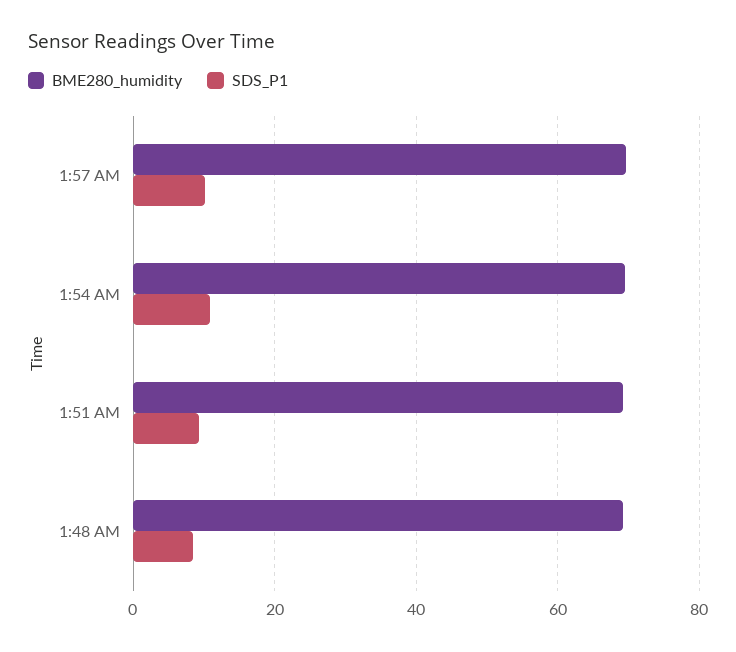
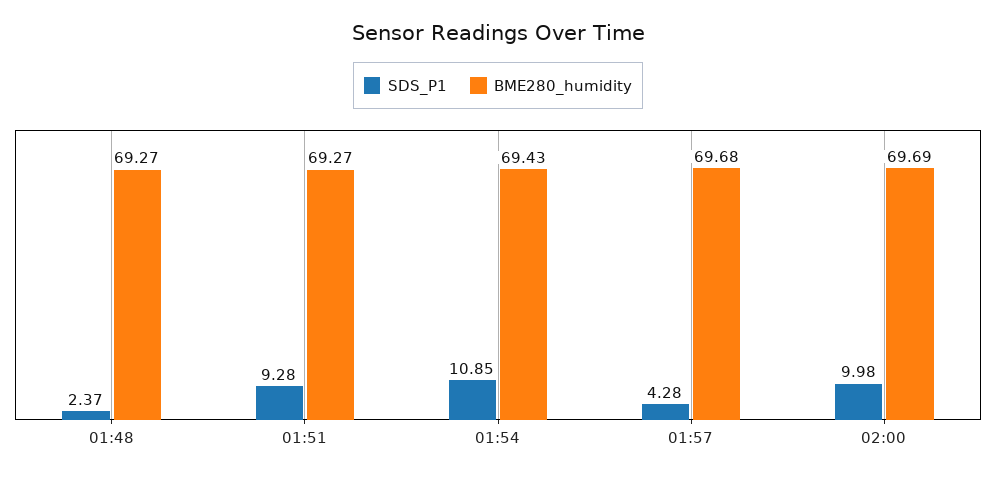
SDS_P1, 1:57 AM: 10 -> 4.28
SDS_P1, 1:48 AM: 8 -> 2.37
SDS_P1, 02:00: none -> 9.98
BME280_humidity, 02:00: none -> 69.69

